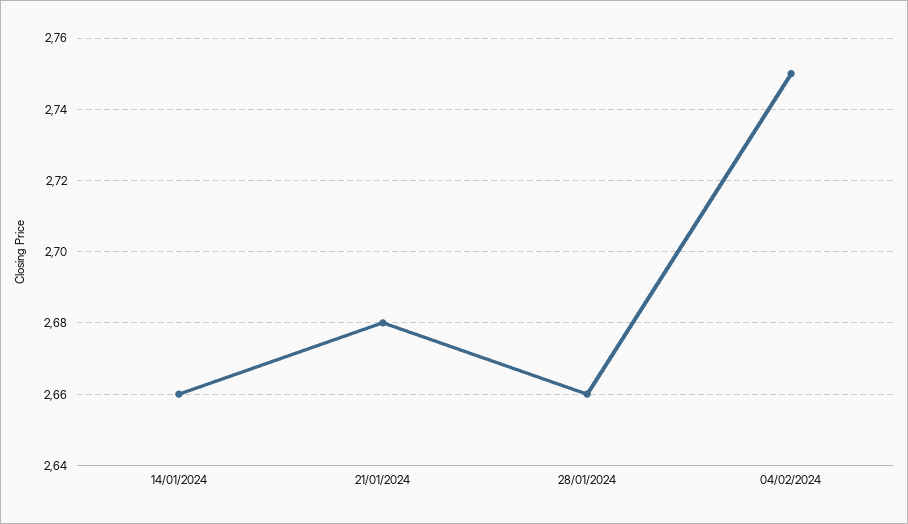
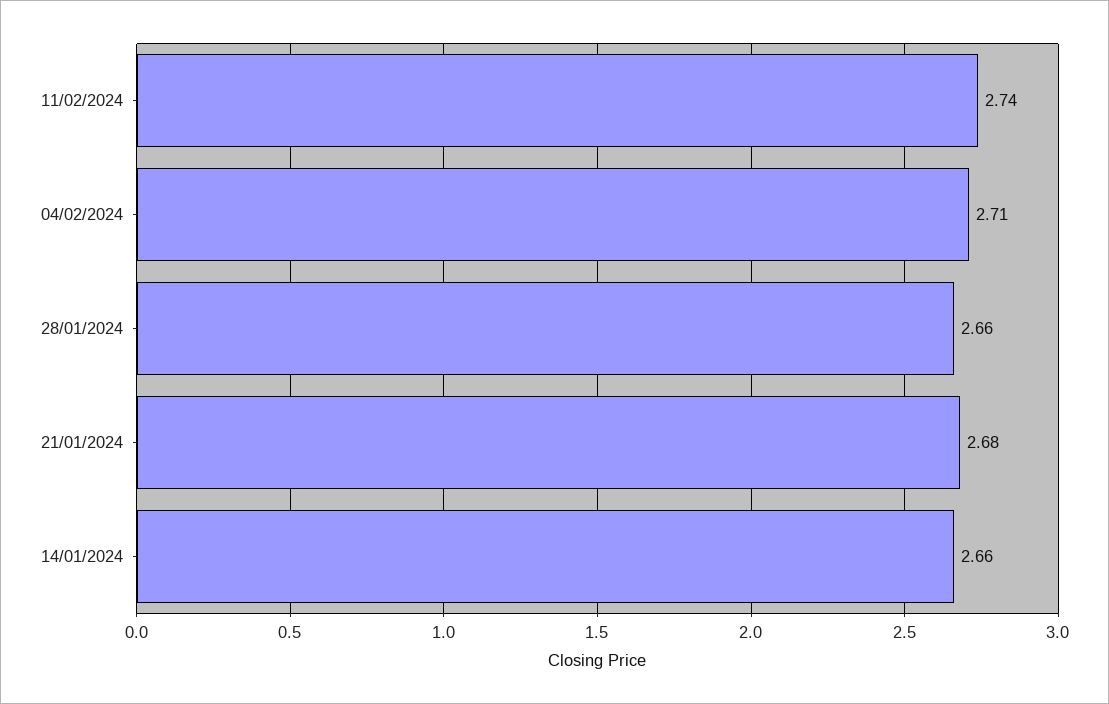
04/02/2024: 2.75 -> 2.71
11/02/2024: none -> 2.74

